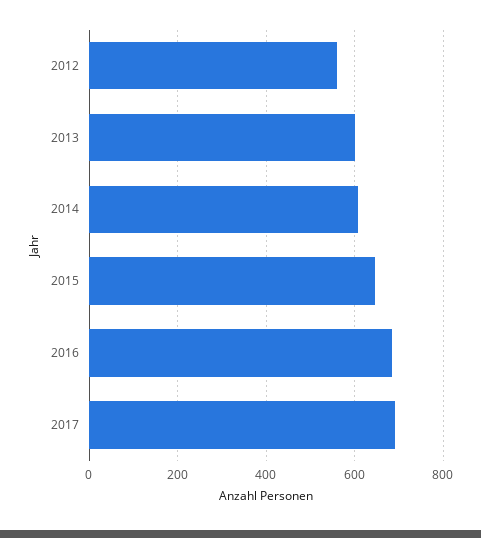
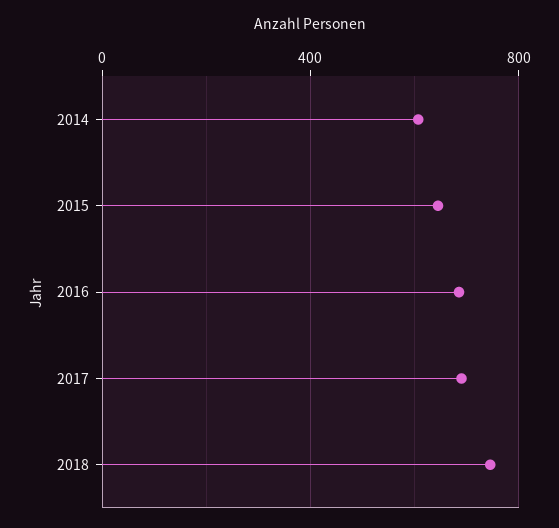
2012: 560 -> none
2013: 600 -> none
2018: none -> 750

